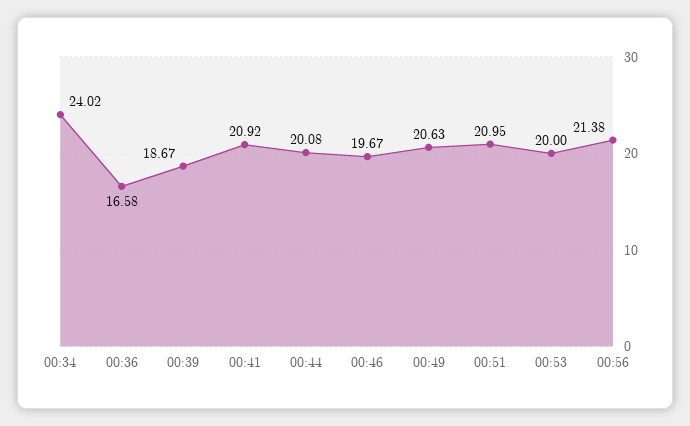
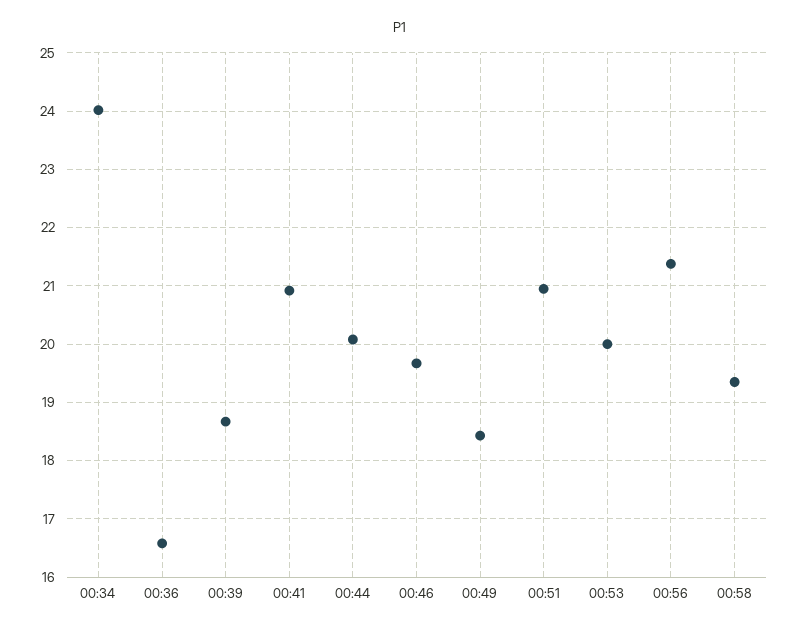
00:49: 20.63 -> 18.4
00:58: none -> 19.4

